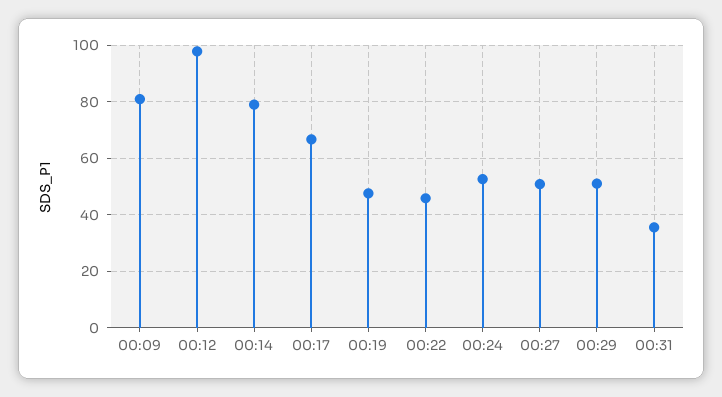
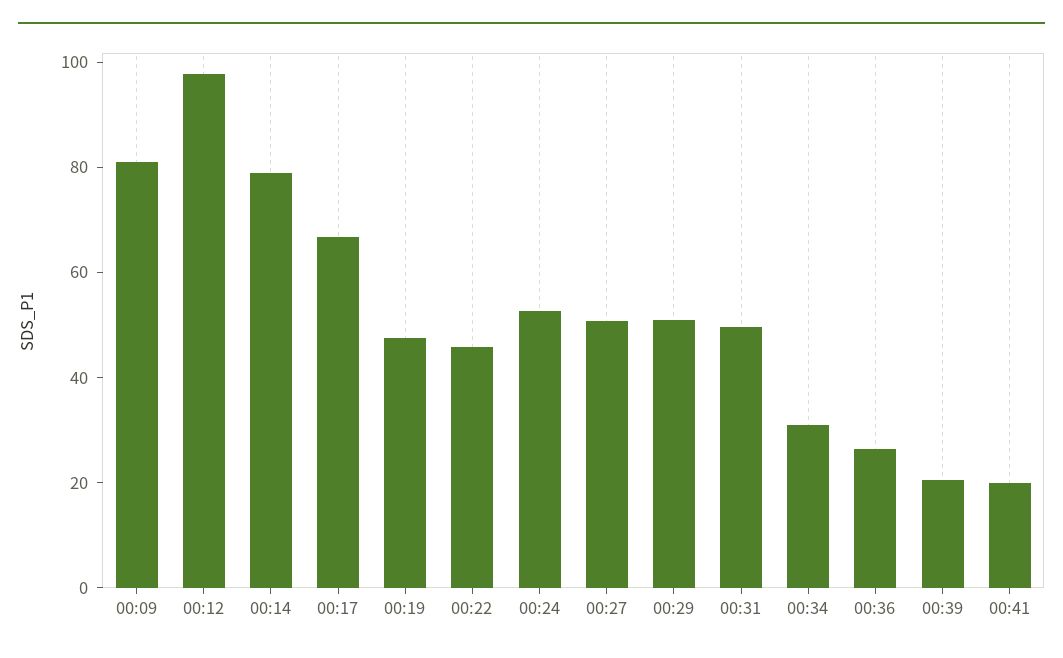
00:31: 35 -> 50
00:34: none -> 30
00:36: none -> 25
00:39: none -> 20
00:41: none -> 20

